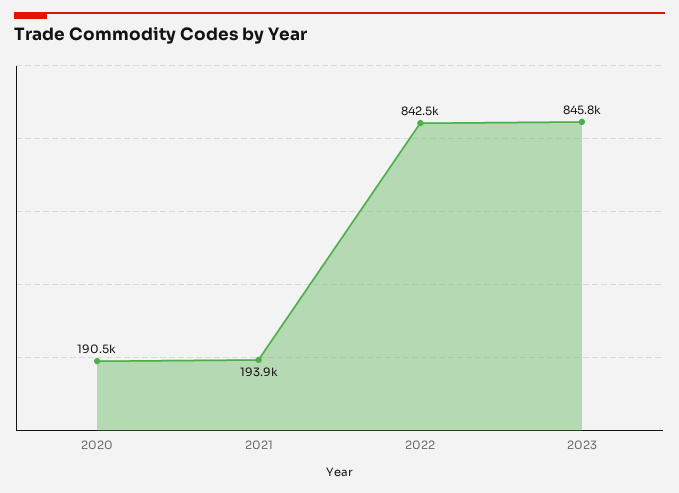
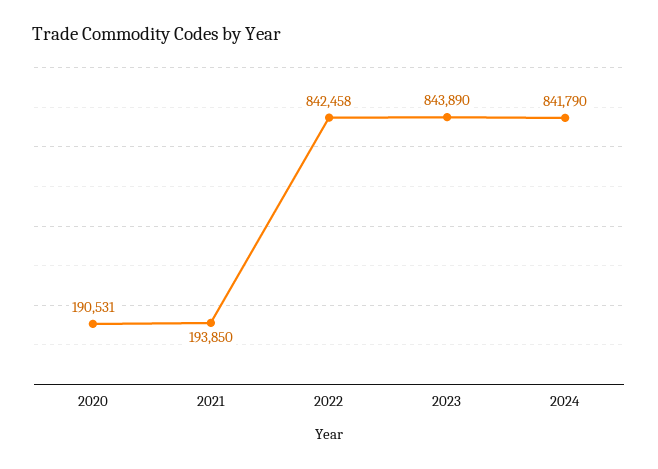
2023: 845800 -> 843890
2024: none -> 841790

